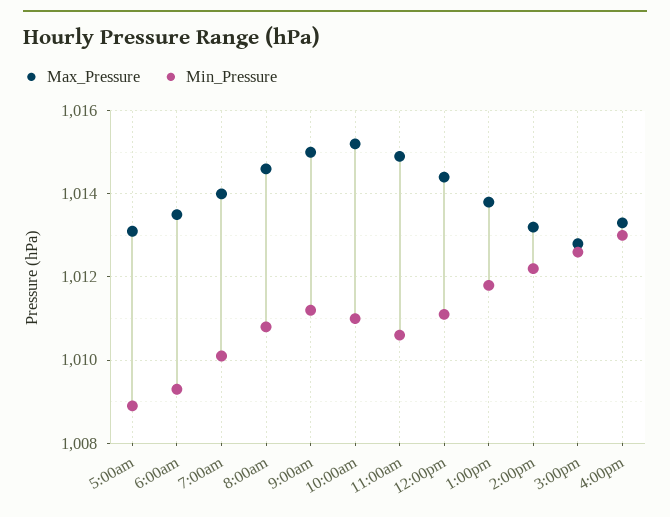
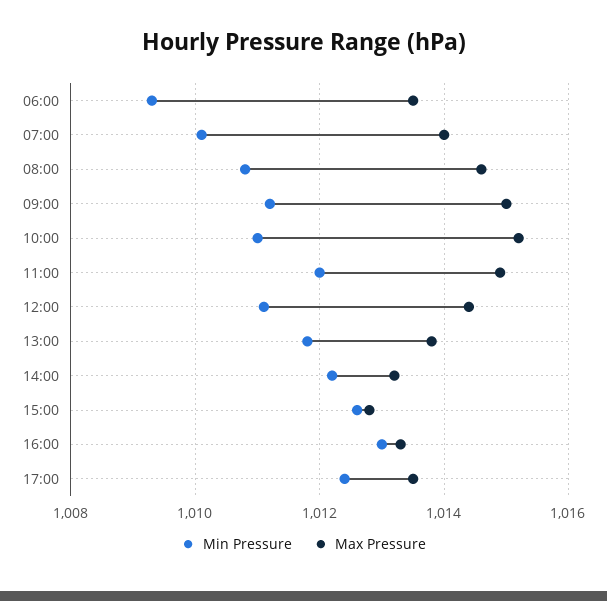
Max_Pressure, 5:00am: 1013 -> none
Min_Pressure, 5:00am: 1009 -> none
Min_Pressure, 11:00am: 1010.5 -> 1012
Min_Pressure, 17:00: none -> 1012.5
Max_Pressure, 17:00: none -> 1013.5

